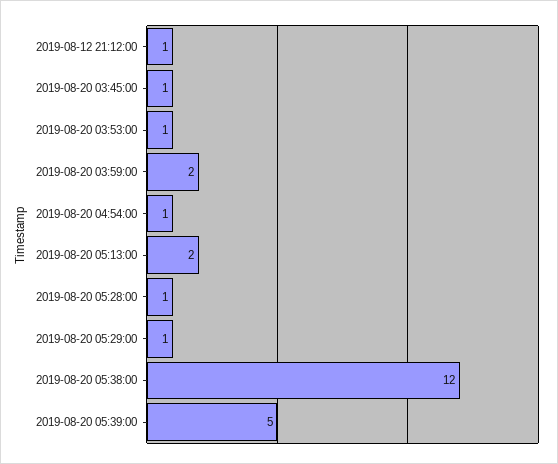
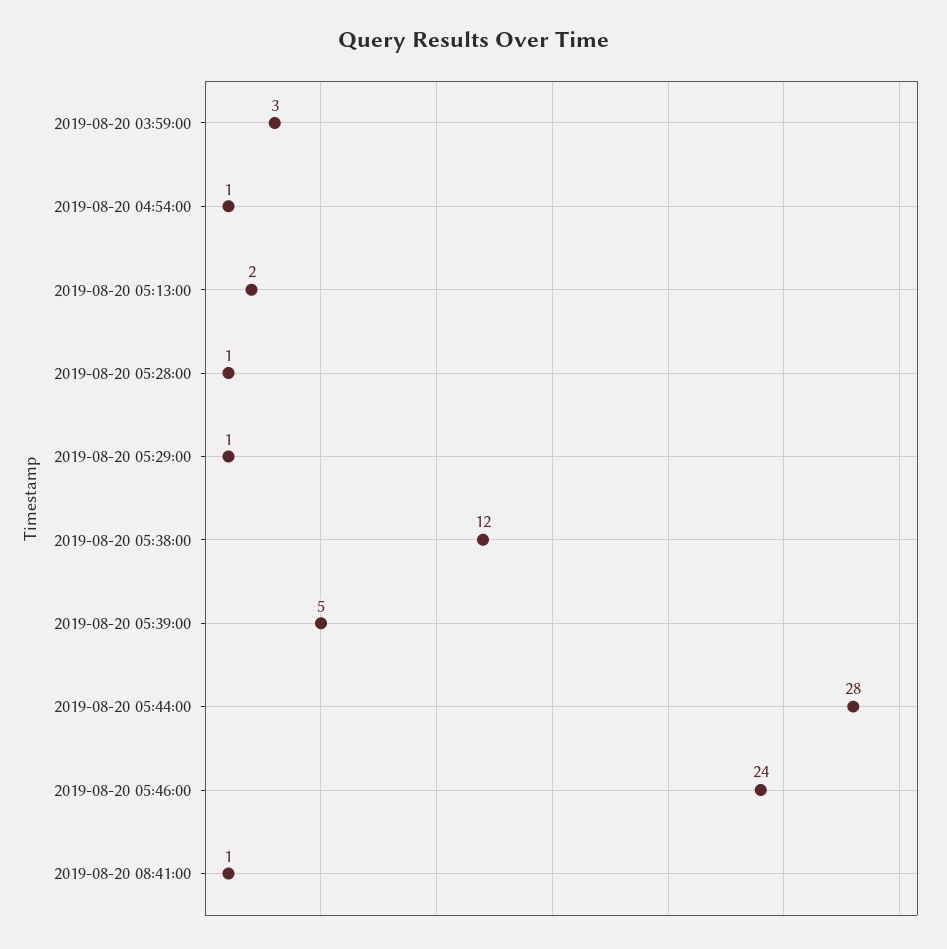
2019-08-12 21:12:00: 1 -> none
2019-08-20 03:45:00: 1 -> none
2019-08-20 03:53:00: 1 -> none
2019-08-20 03:59:00: 2 -> 3
2019-08-20 05:44:00: none -> 28
2019-08-20 05:46:00: none -> 24
2019-08-20 08:41:00: none -> 1

